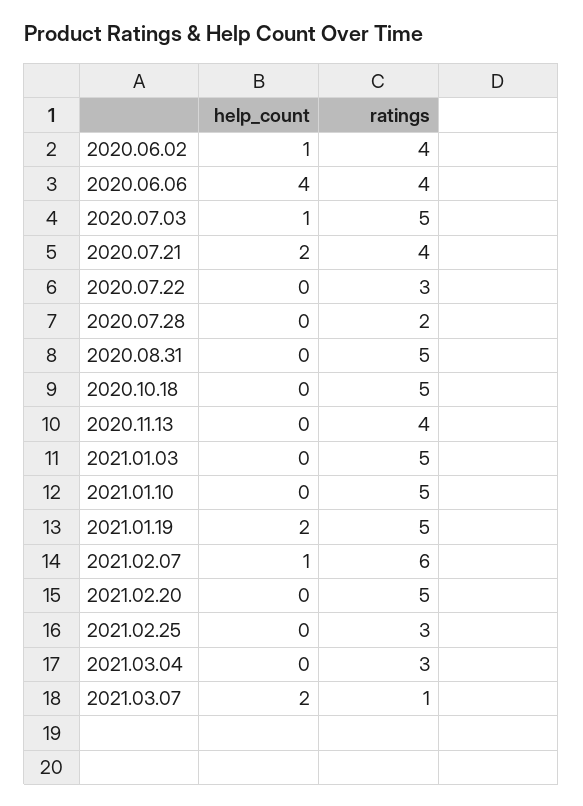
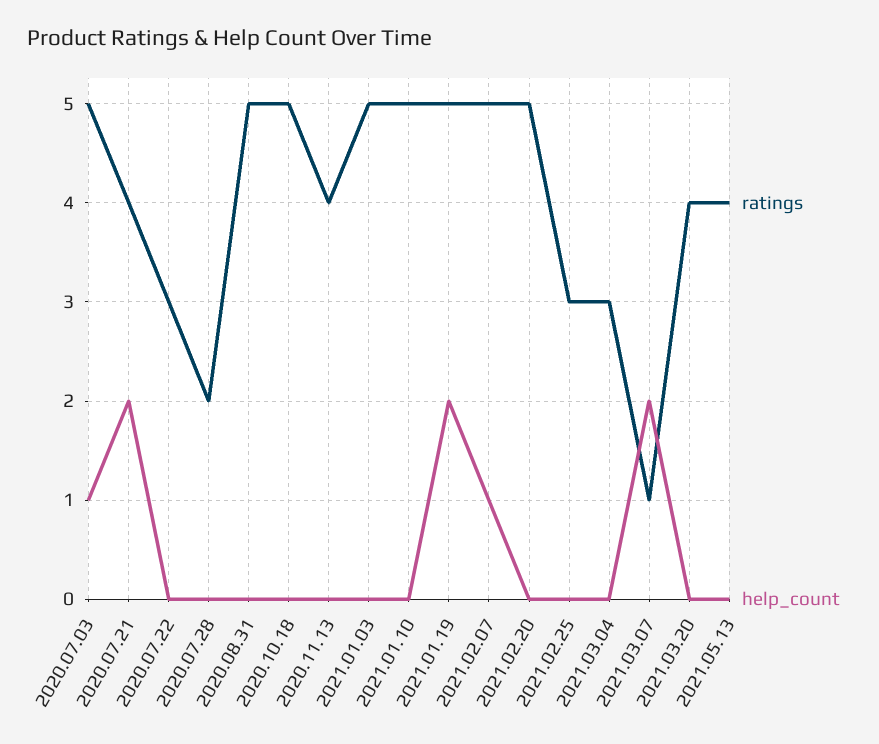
help_count, 2020.06.02: 1 -> none
ratings, 2020.06.02: 4 -> none
help_count, 2020.06.06: 4 -> none
ratings, 2020.06.06: 4 -> none
ratings, 2021.02.07: 6 -> 5
ratings, 2021.03.20: none -> 4
help_count, 2021.03.20: none -> 0
ratings, 2021.05.13: none -> 4
help_count, 2021.05.13: none -> 0

